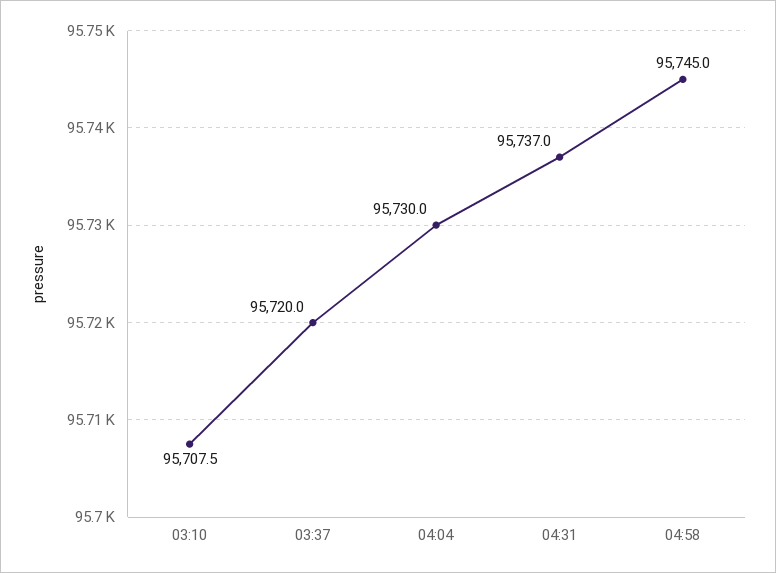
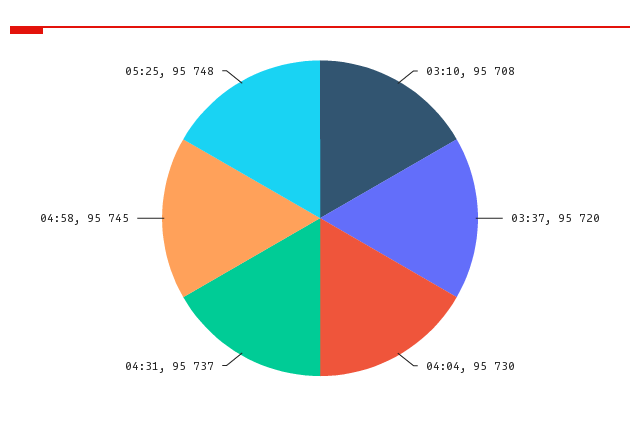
05:25: none -> 95748

